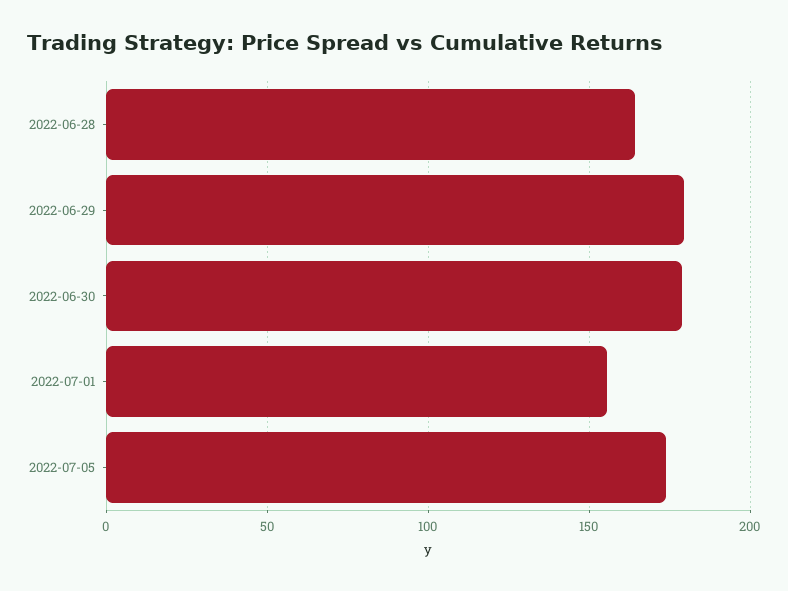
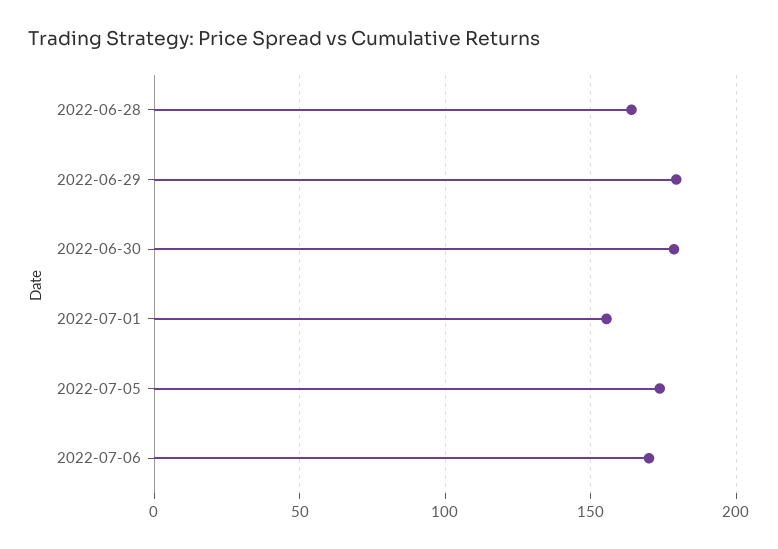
2022-07-06: none -> 170

